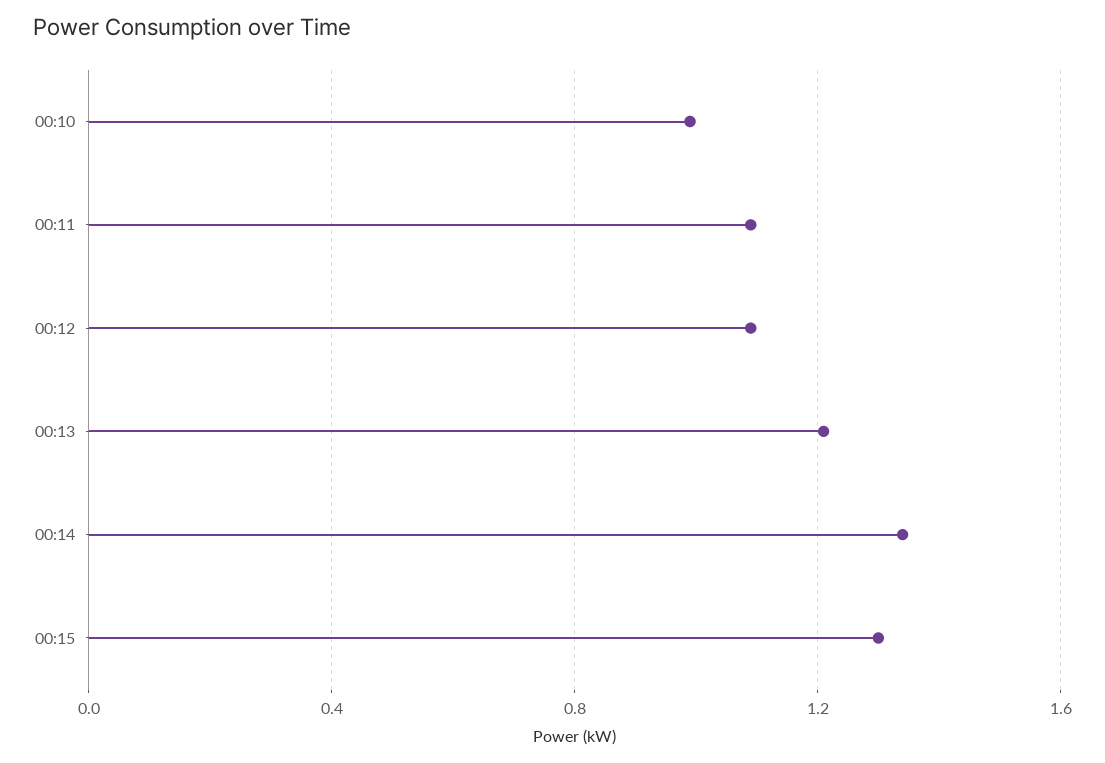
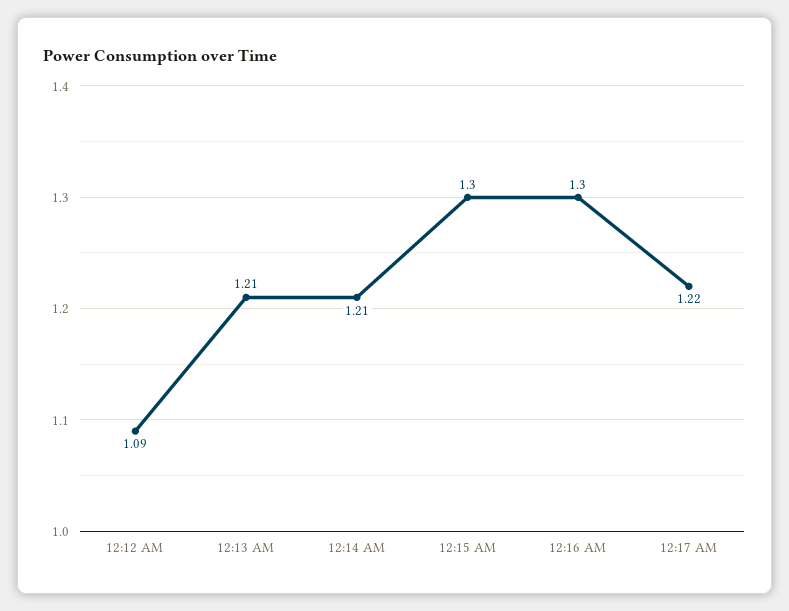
00:10: 1 -> none
00:11: 1.1 -> none
00:14: 1.35 -> 1.21
12:16 AM: none -> 1.3
12:17 AM: none -> 1.22

